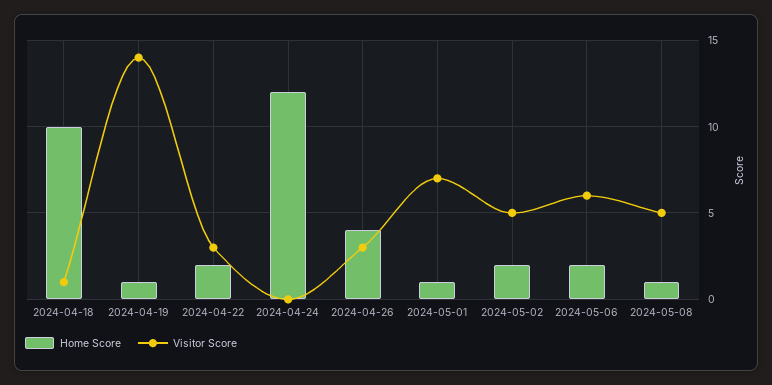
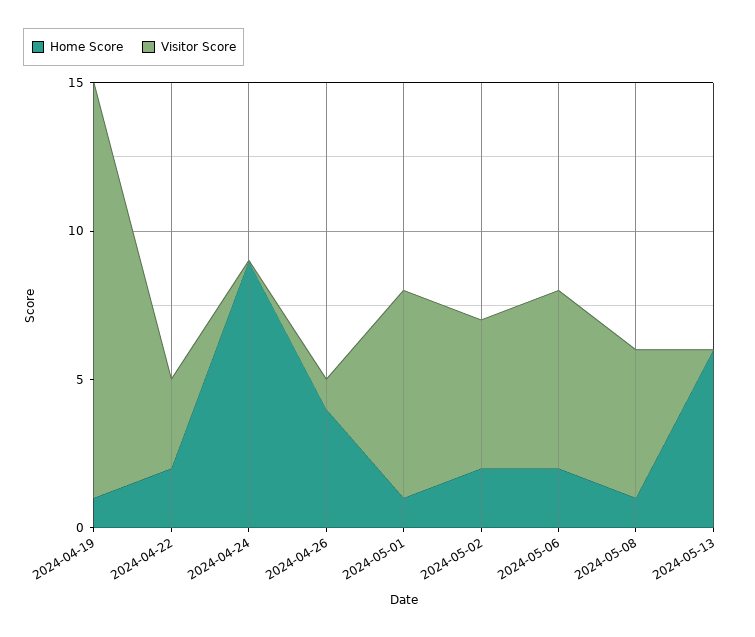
Home Score, 2024-04-18: 10 -> none
Visitor Score, 2024-04-18: 1 -> none
Home Score, 2024-04-24: 12 -> 9
Visitor Score, 2024-04-26: 3 -> 1
Home Score, 2024-05-13: none -> 6
Visitor Score, 2024-05-13: none -> 0

